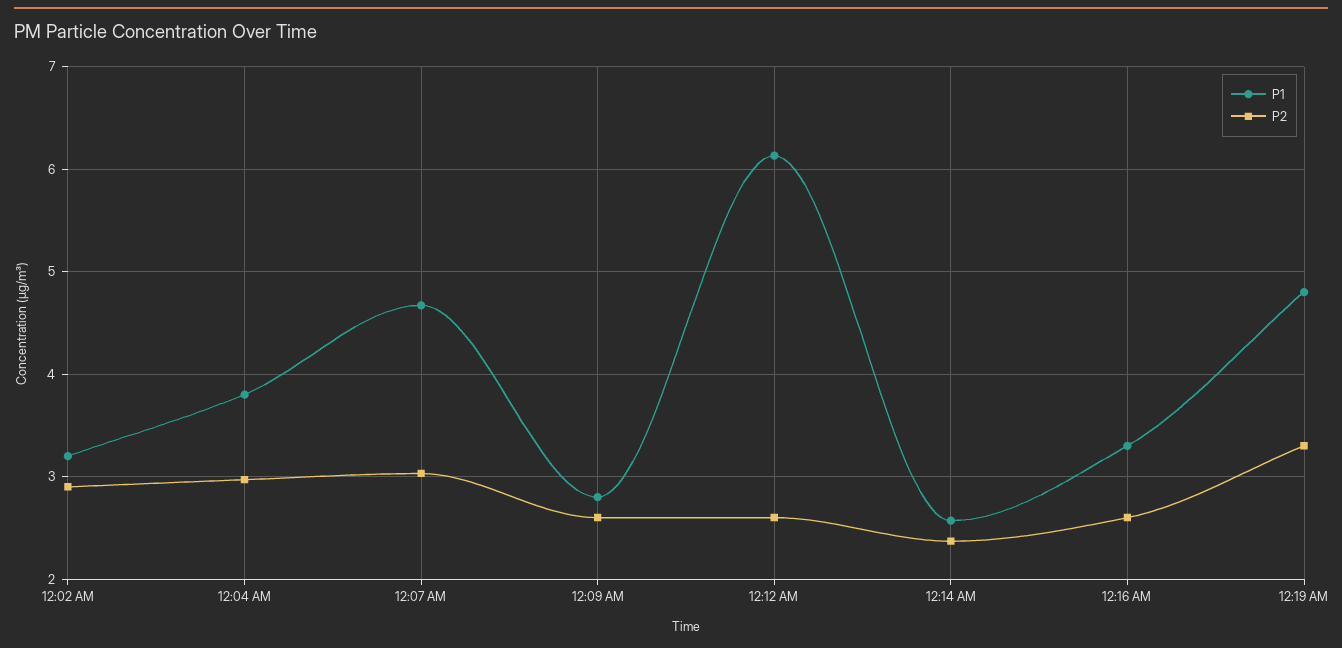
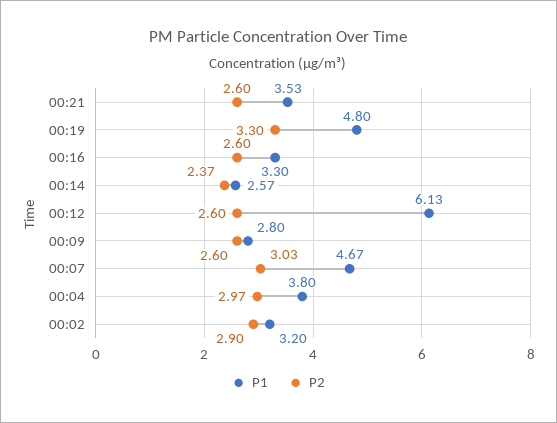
P1, 00:21: none -> 3.53
P2, 00:21: none -> 2.6

